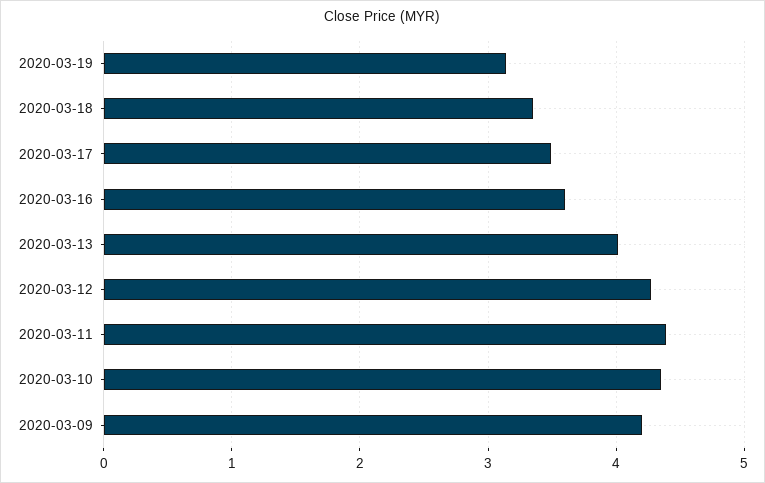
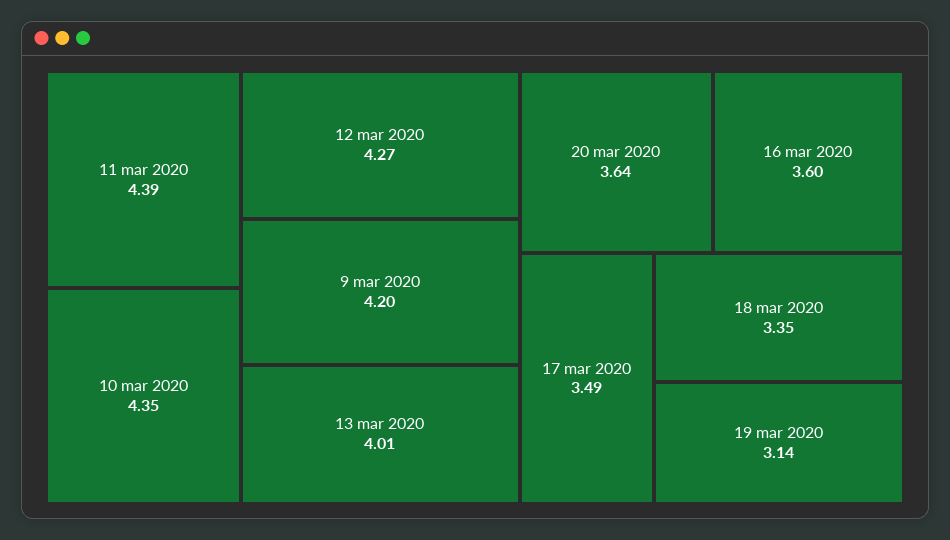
20 mar 2020: none -> 3.64

